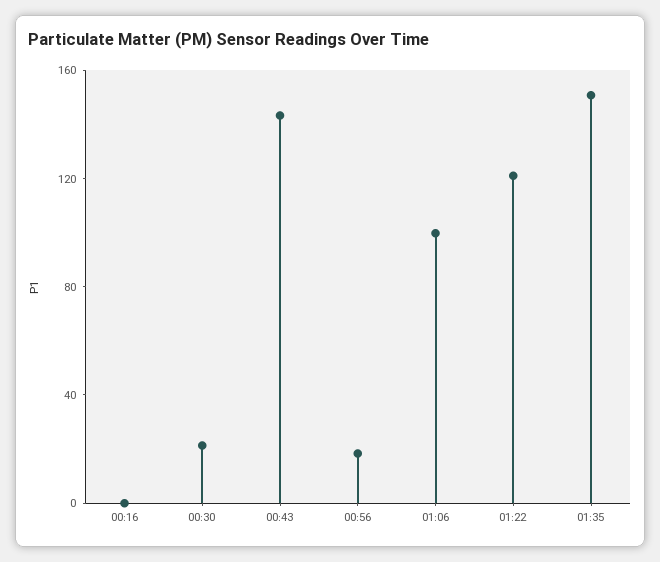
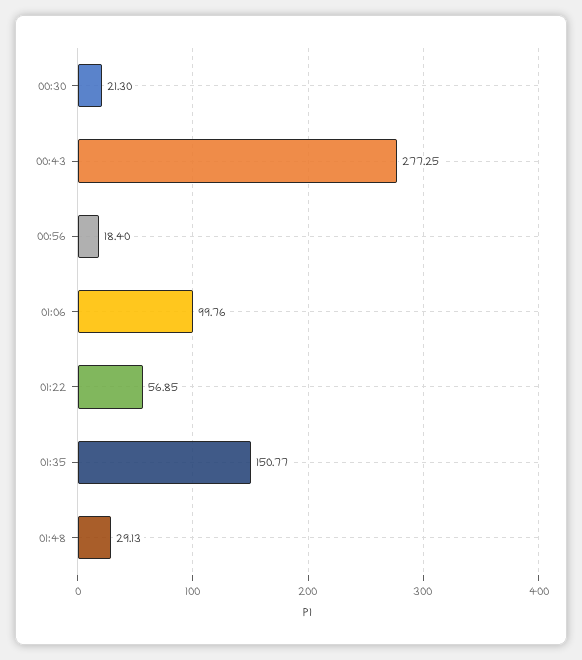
00:16: 0 -> none
00:43: 140 -> 277.25
01:22: 120 -> 56.85
01:48: none -> 29.13

